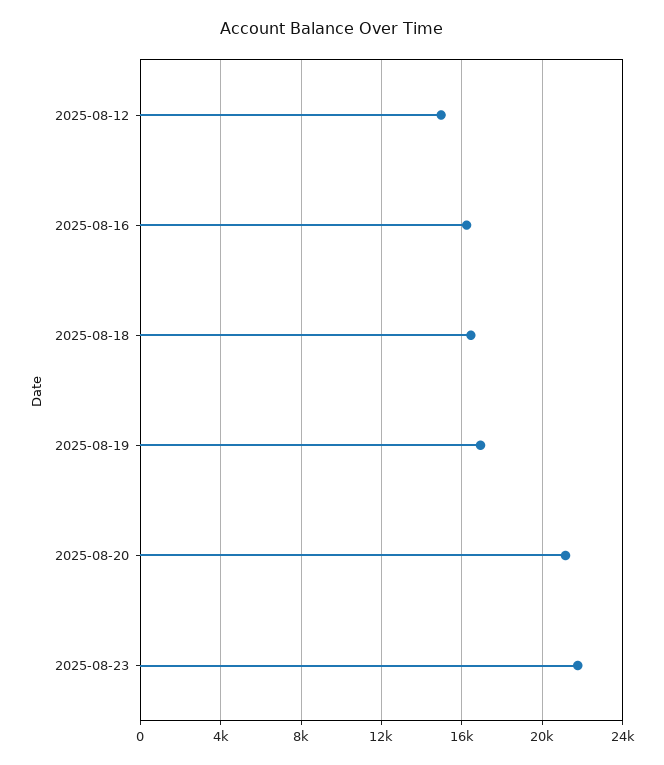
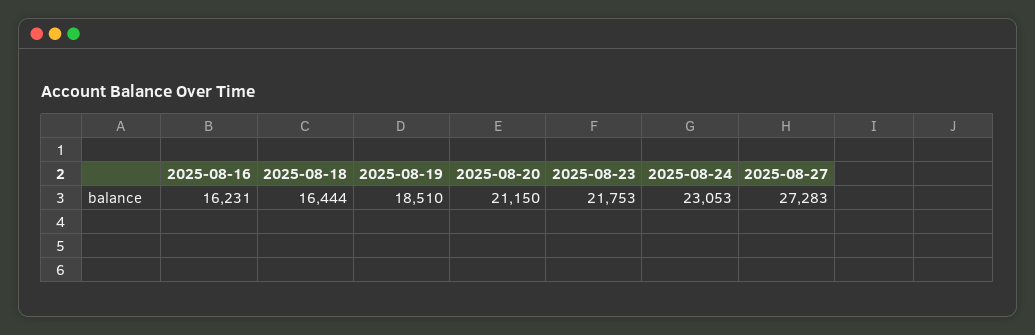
2025-08-12: 15000 -> none
2025-08-19: 17000 -> 18510
2025-08-24: none -> 23053
2025-08-27: none -> 27283

